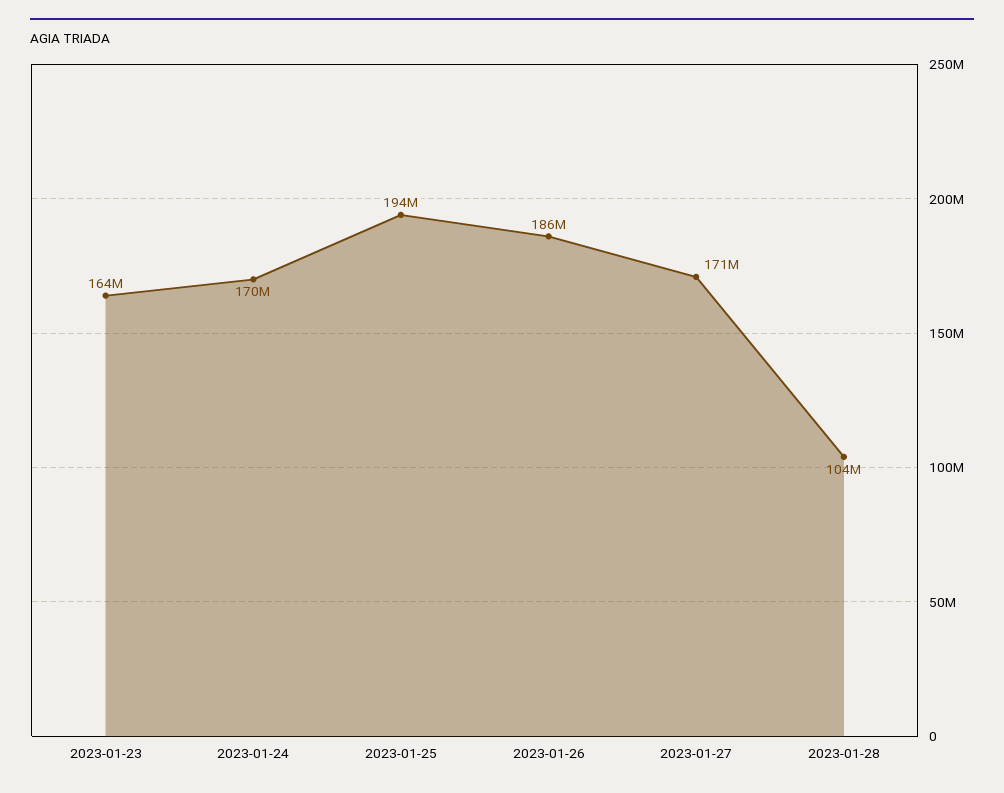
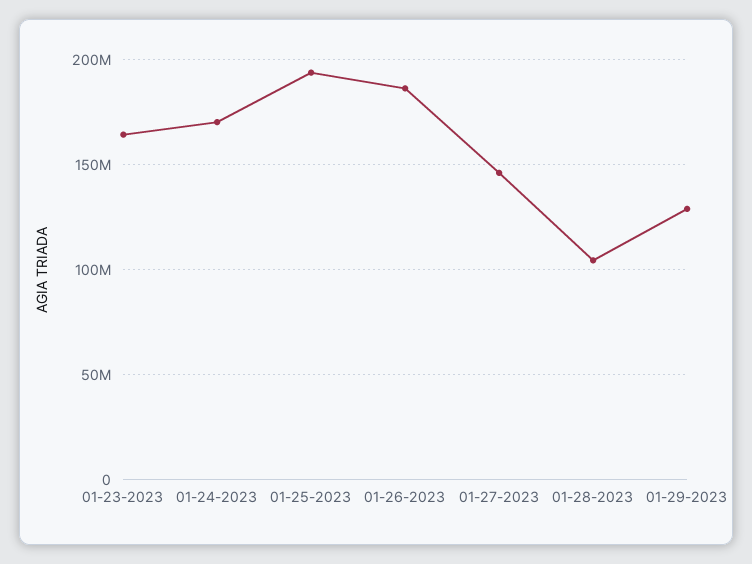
2023-01-27: 171000000 -> 145000000
01-29-2023: none -> 130000000

